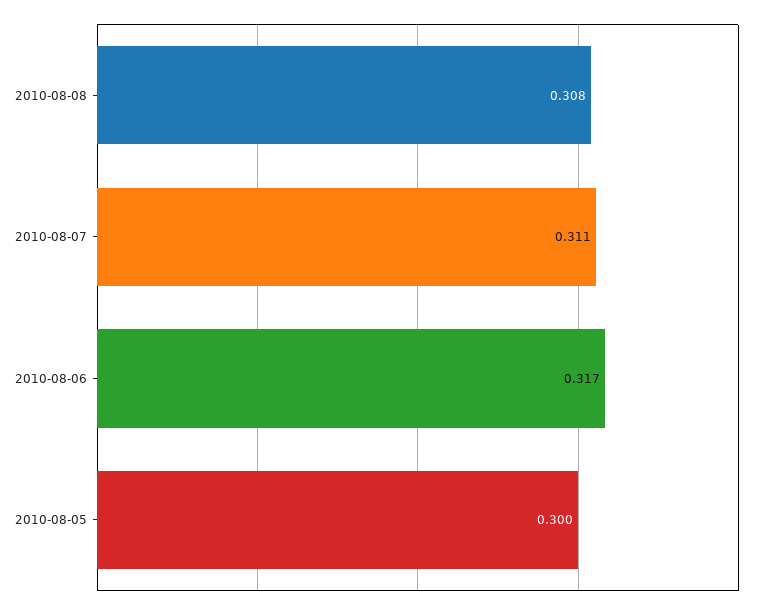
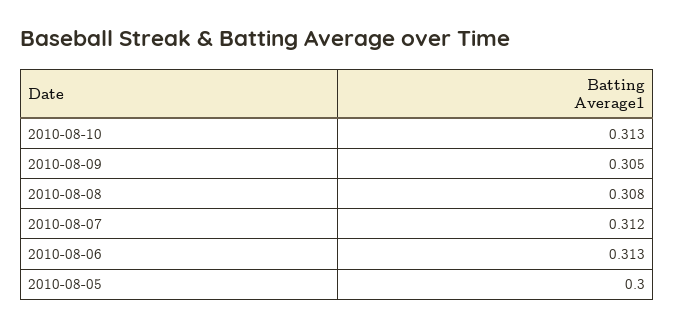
2010-08-07: 0.311 -> 0.312
2010-08-06: 0.317 -> 0.313
2010-08-10: none -> 0.313
2010-08-09: none -> 0.305

